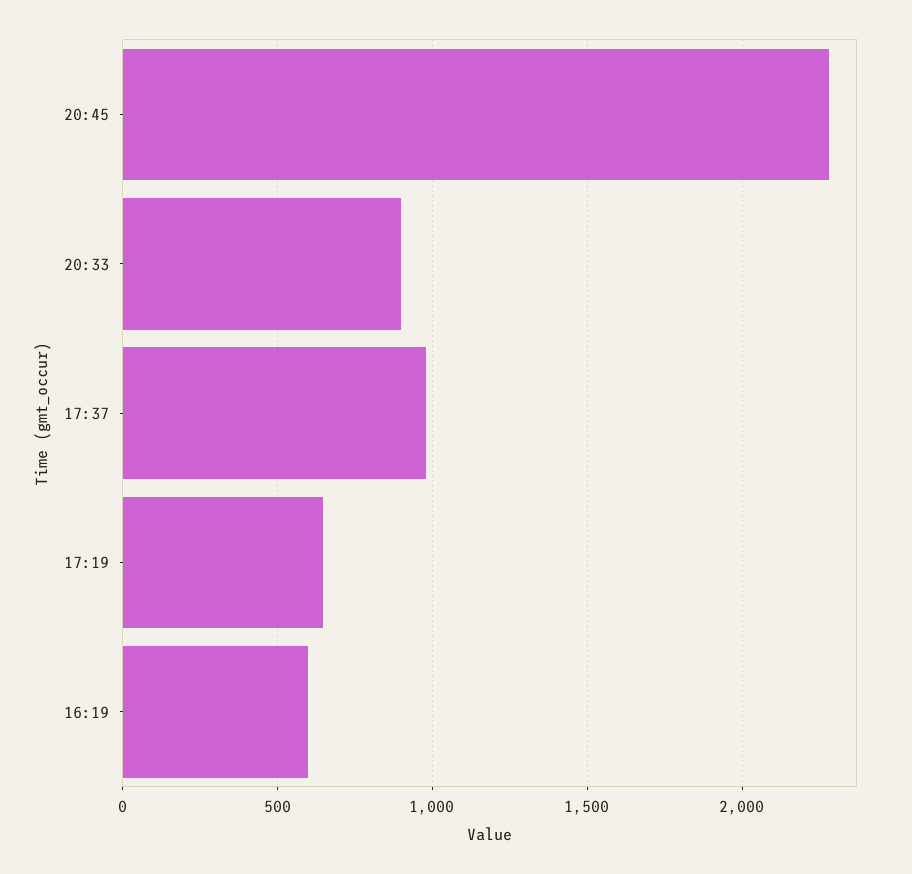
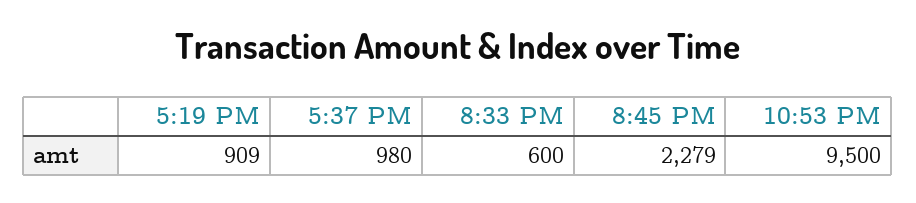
20:33: 900 -> 600
17:19: 650 -> 909
16:19: 600 -> none
10:53 PM: none -> 9500

